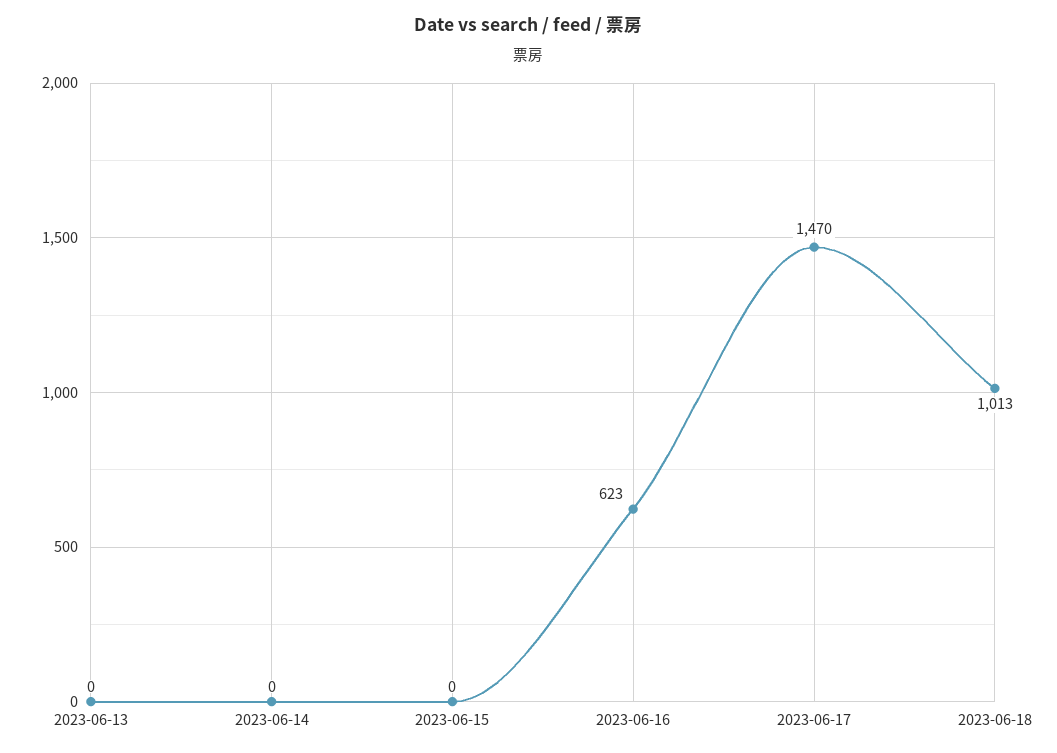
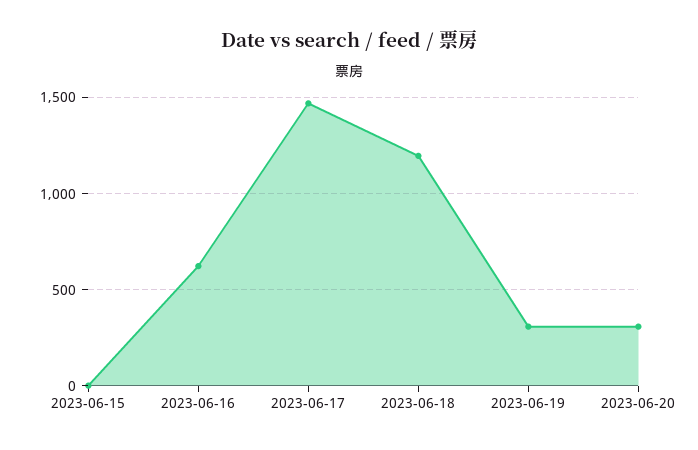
2023-06-13: 0 -> none
2023-06-14: 0 -> none
2023-06-18: 1013 -> 1200
2023-06-19: none -> 300
2023-06-20: none -> 300

